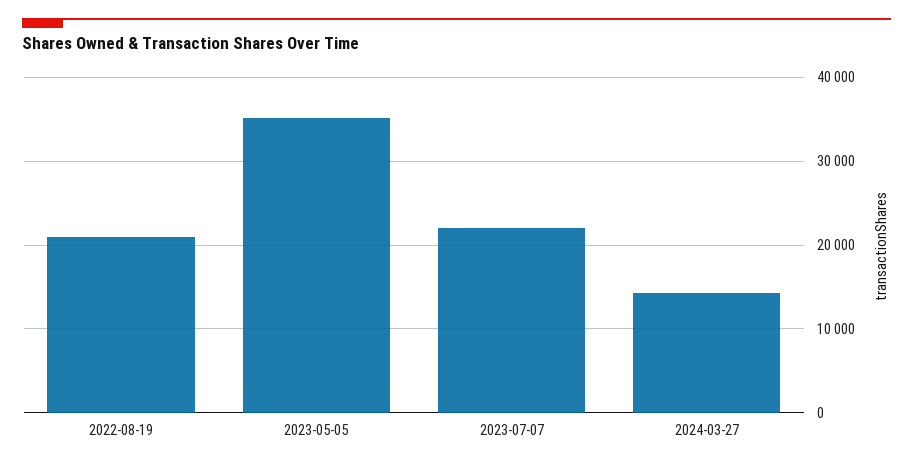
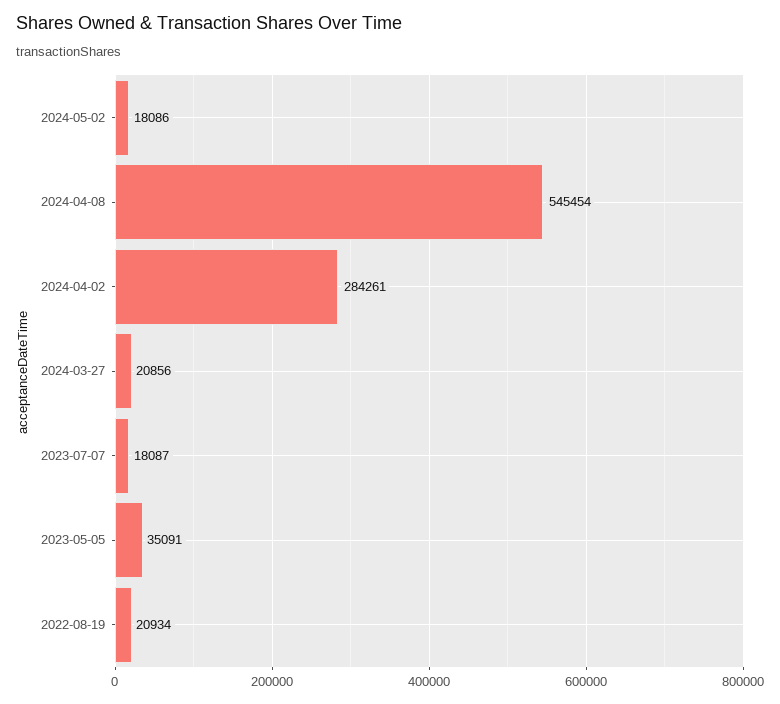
2023-07-07: 22000 -> 18087
2024-03-27: 14000 -> 20856
2024-05-02: none -> 18086
2024-04-08: none -> 545454
2024-04-02: none -> 284261

